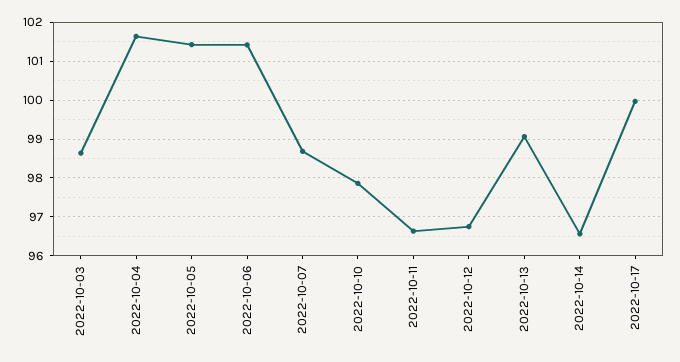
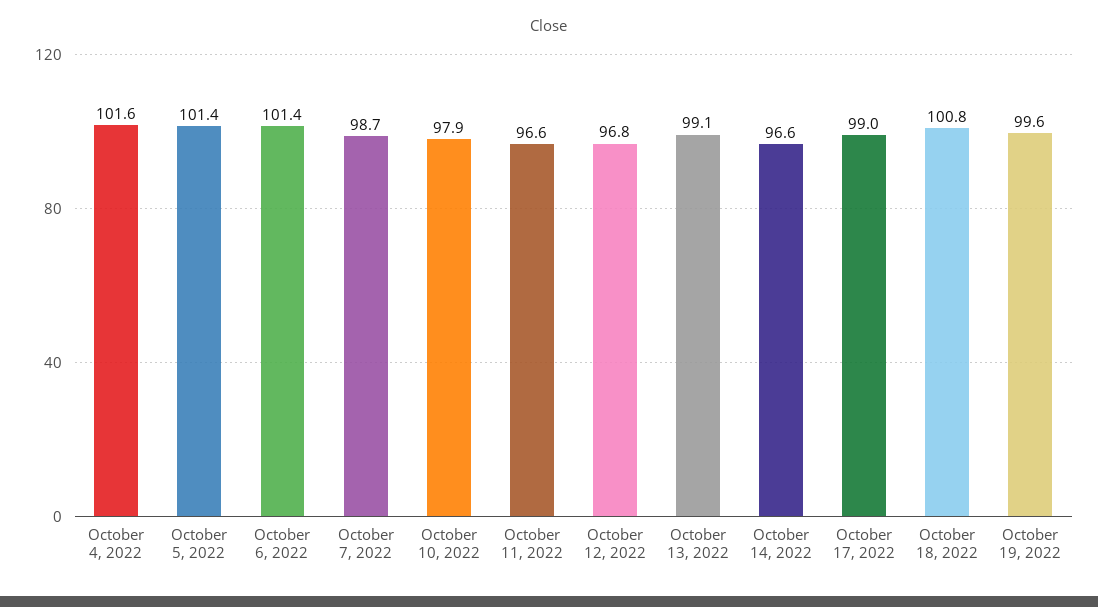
2022-10-03: 98.6 -> none
2022-10-17: 100 -> 99
October 18, 2022: none -> 100.8
October 19, 2022: none -> 99.6

